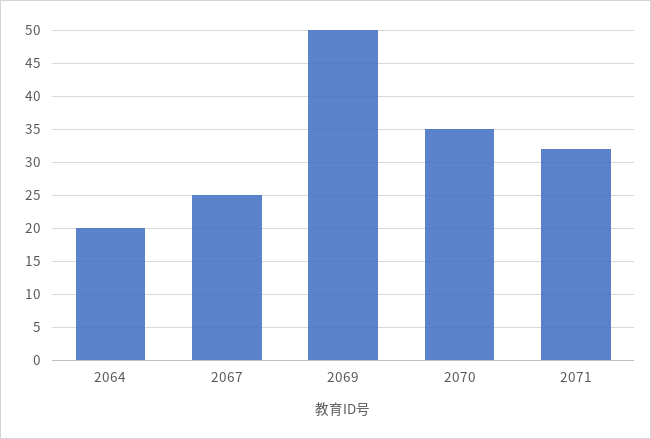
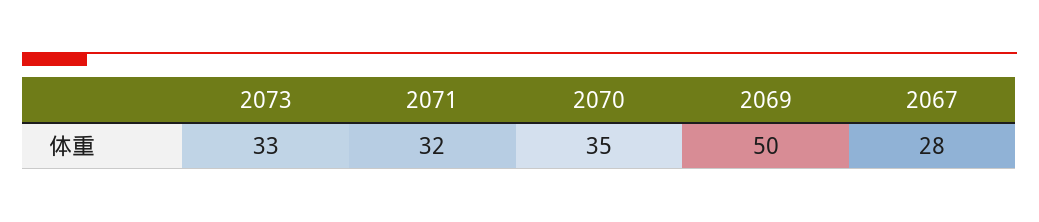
2064: 20 -> none
2067: 25 -> 28
2073: none -> 33

